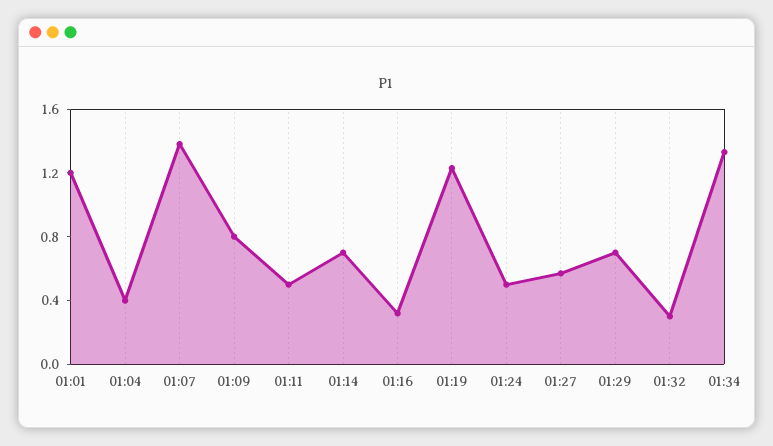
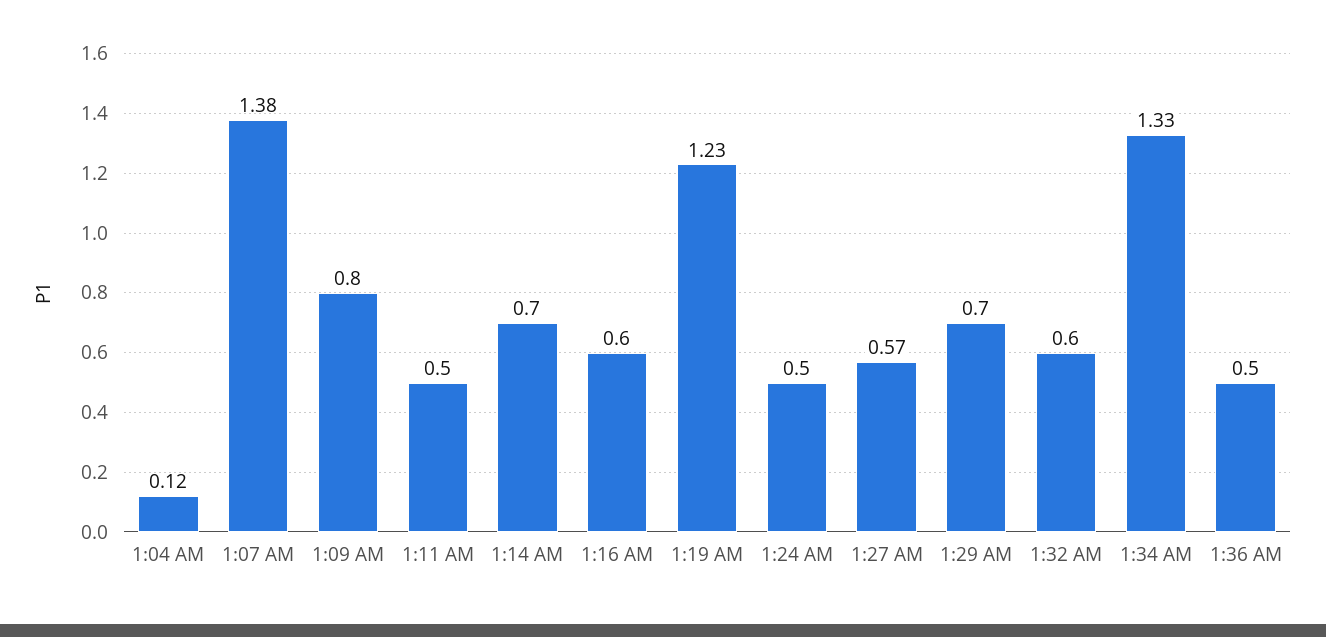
01:01: 1.2 -> none
01:04: 0.4 -> 0.12
01:16: 0.3 -> 0.6
01:32: 0.3 -> 0.6
1:36 AM: none -> 0.5

